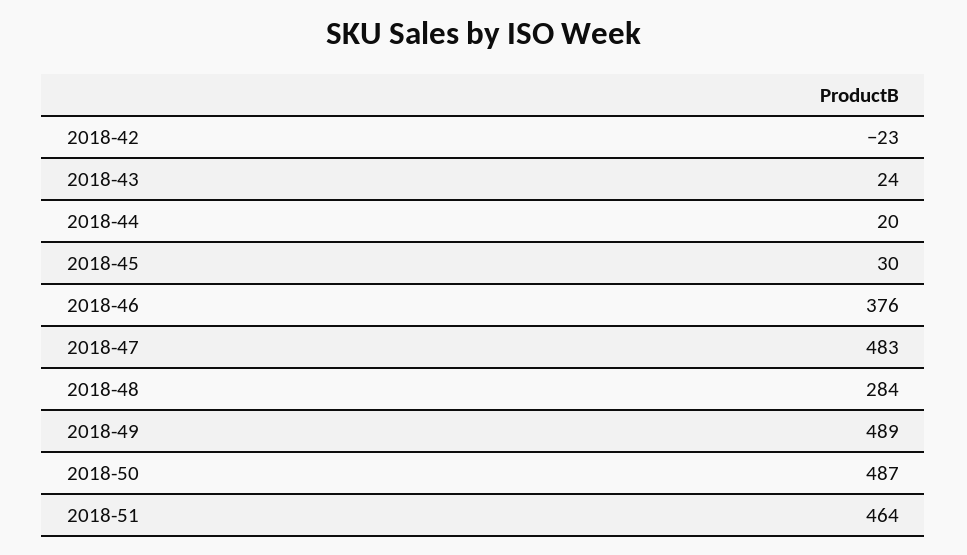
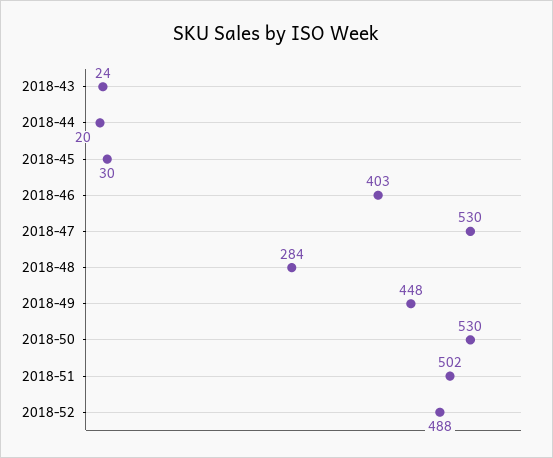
2018-42: -23 -> none
2018-46: 376 -> 403
2018-47: 483 -> 530
2018-49: 489 -> 448
2018-50: 487 -> 530
2018-51: 464 -> 502
2018-52: none -> 488

